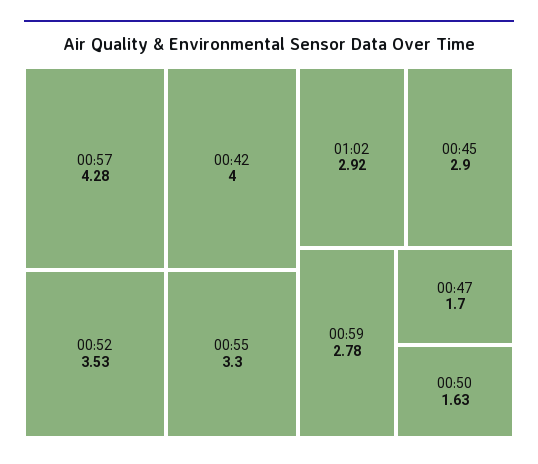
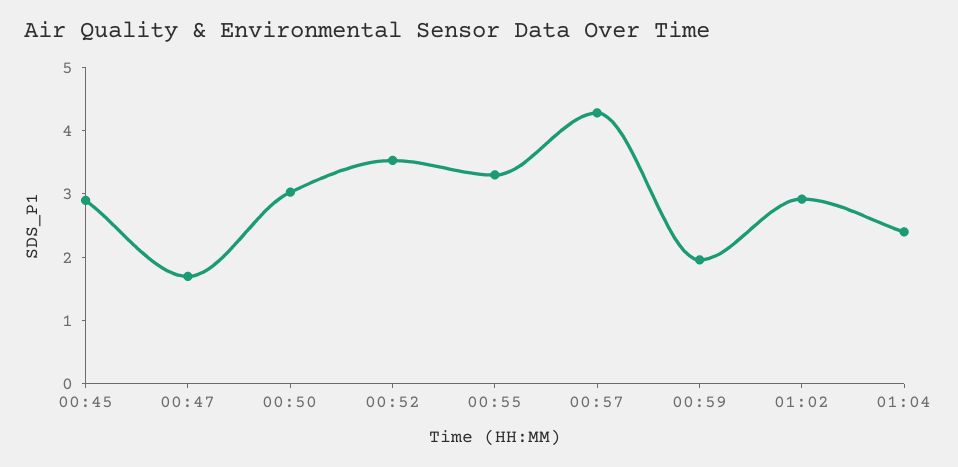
00:42: 4 -> none
00:59: 2.78 -> 2
00:50: 1.63 -> 3
01:04: none -> 2.4

